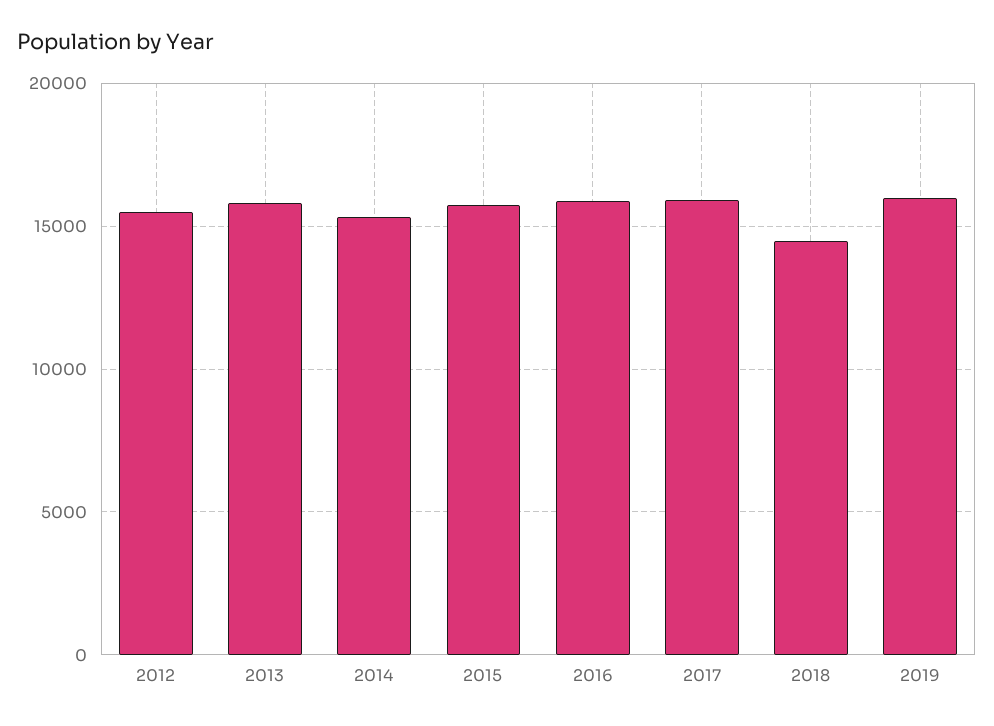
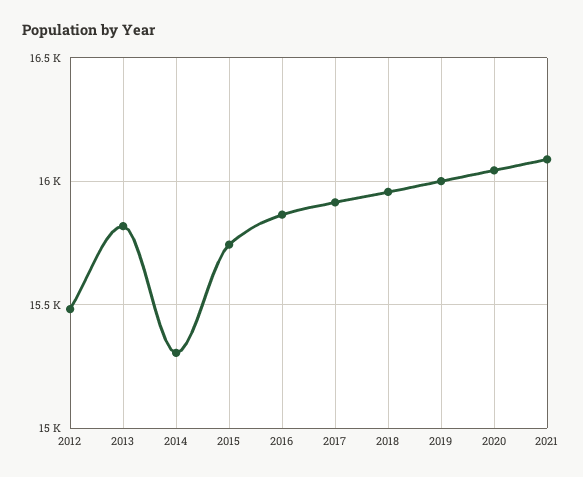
2018: 14500 -> 15950
2020: none -> 16050
2021: none -> 16100

